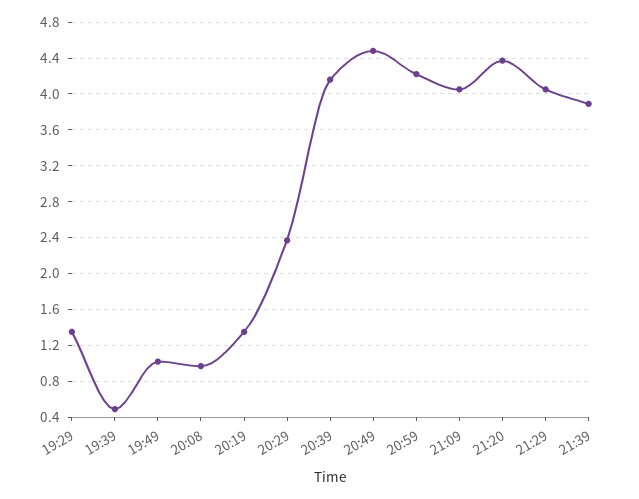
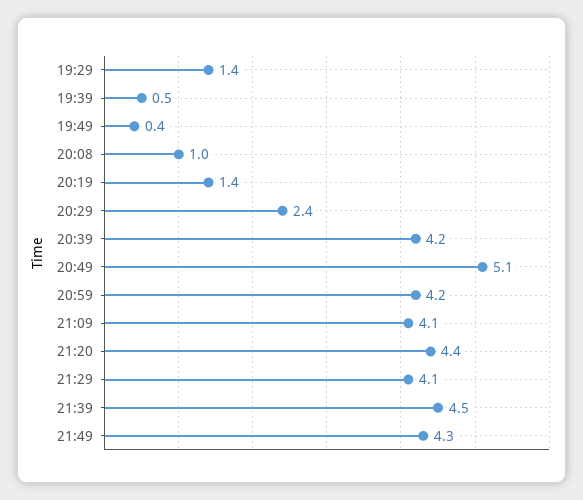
19:49: 1 -> 0.4
20:49: 4.5 -> 5.1
21:39: 3.9 -> 4.5
21:49: none -> 4.3

